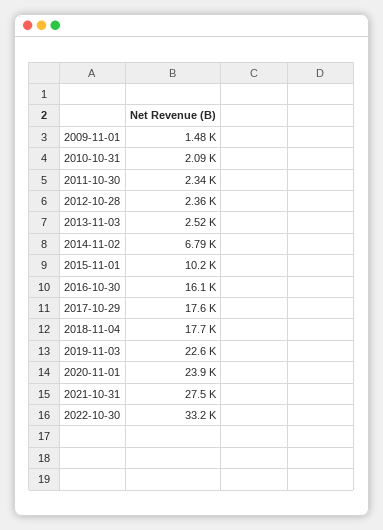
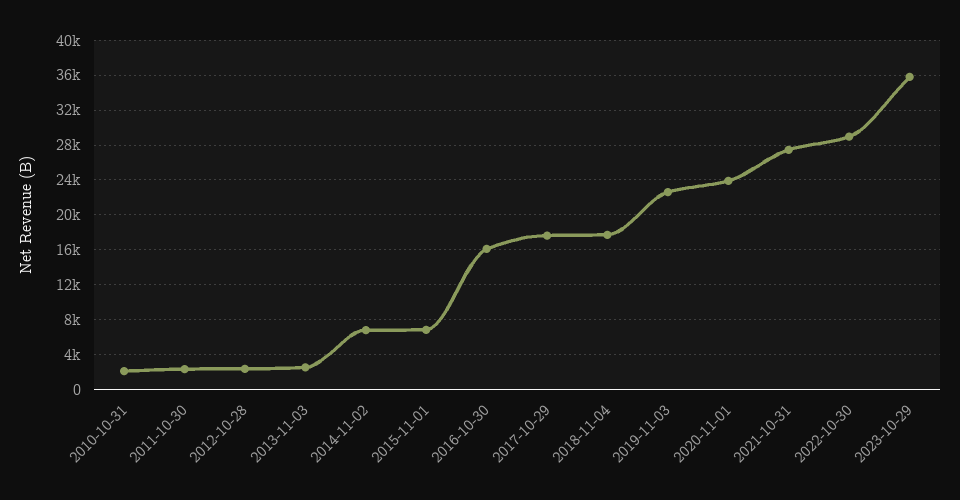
2009-11-01: 1480 -> none
2015-11-01: 10200 -> 7000
2022-10-30: 33200 -> 29000
2023-10-29: none -> 36000

